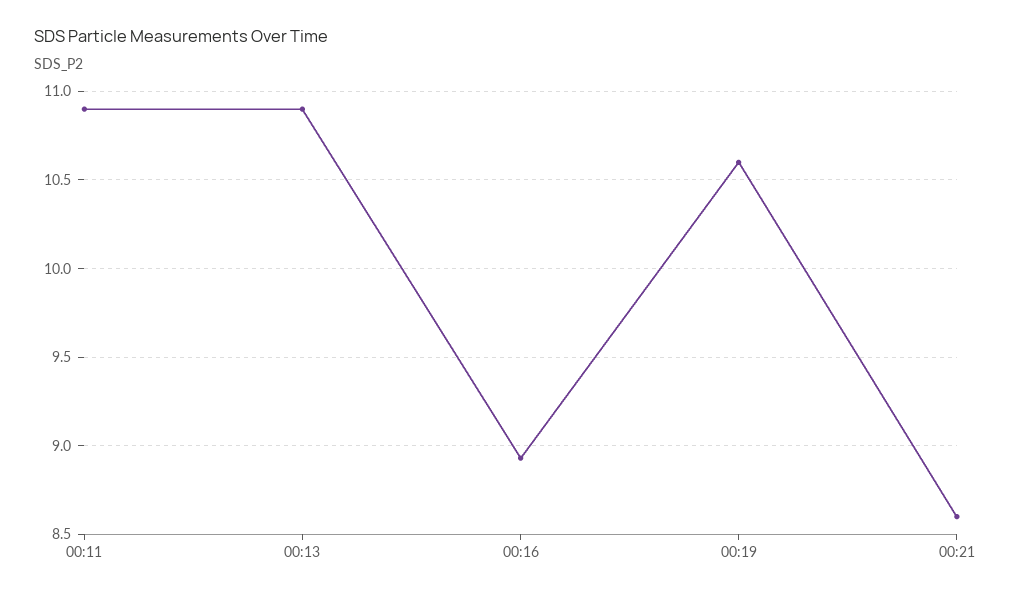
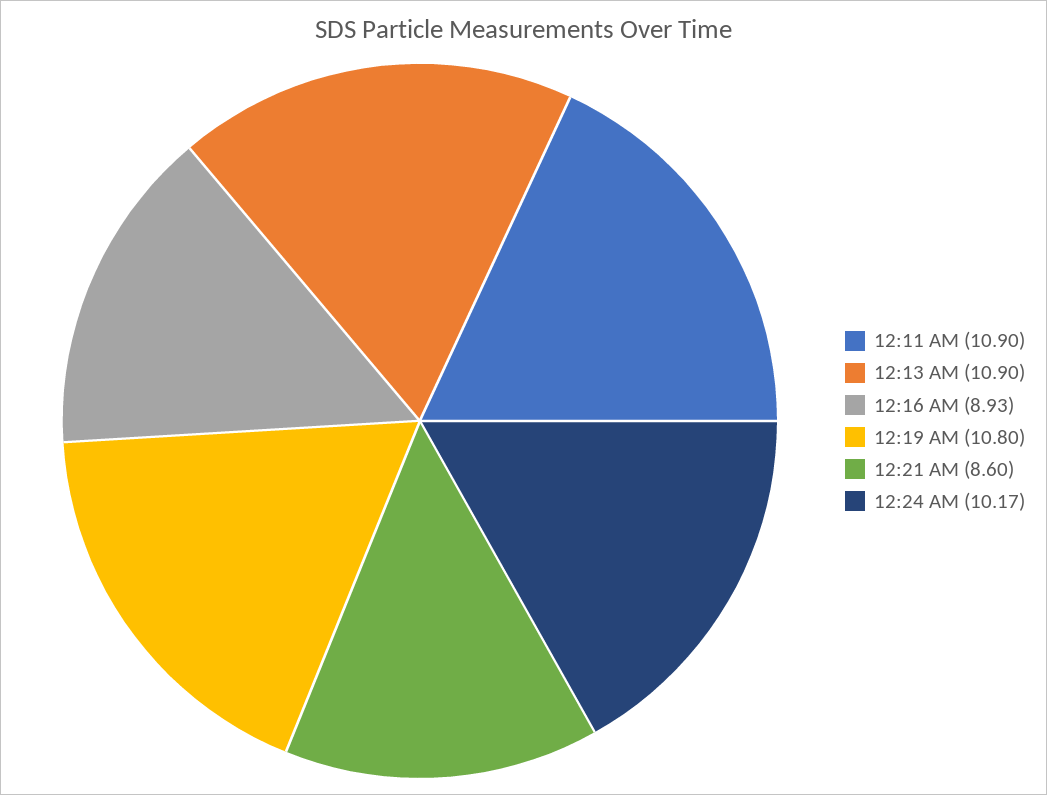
00:19: 10.6 -> 10.8
12:24 AM: none -> 10.17

